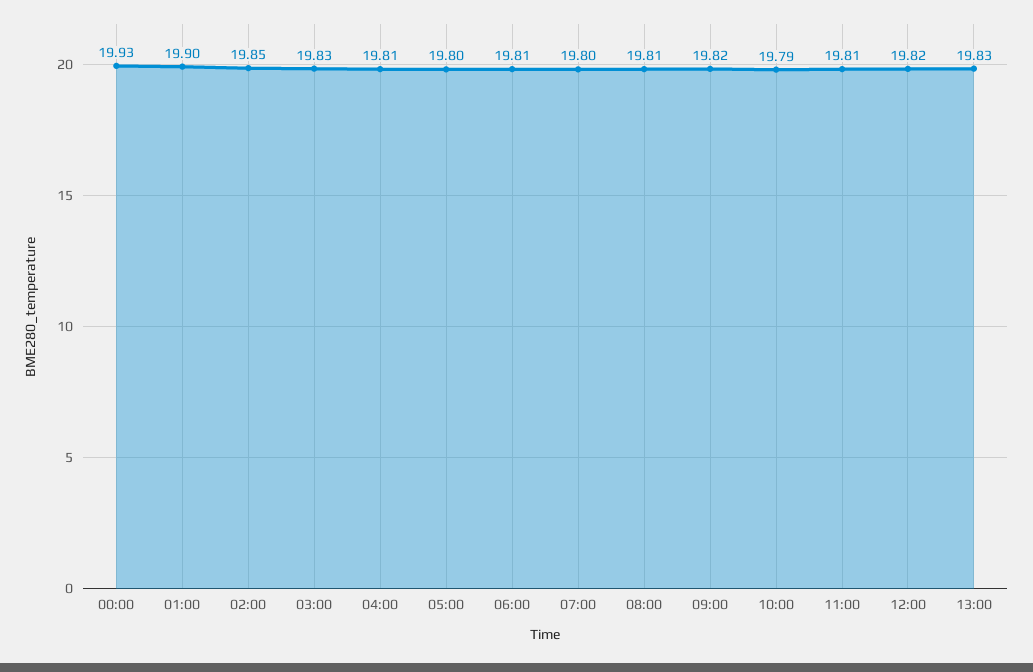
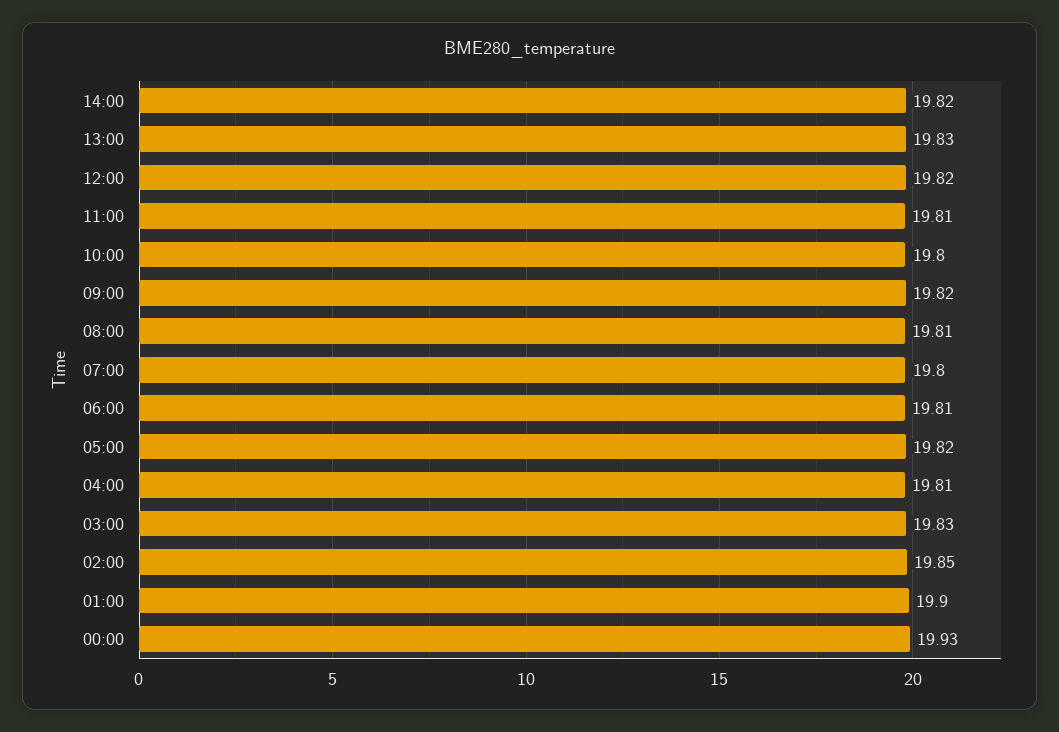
05:00: 19.8 -> 19.82
10:00: 19.79 -> 19.8
14:00: none -> 19.82

